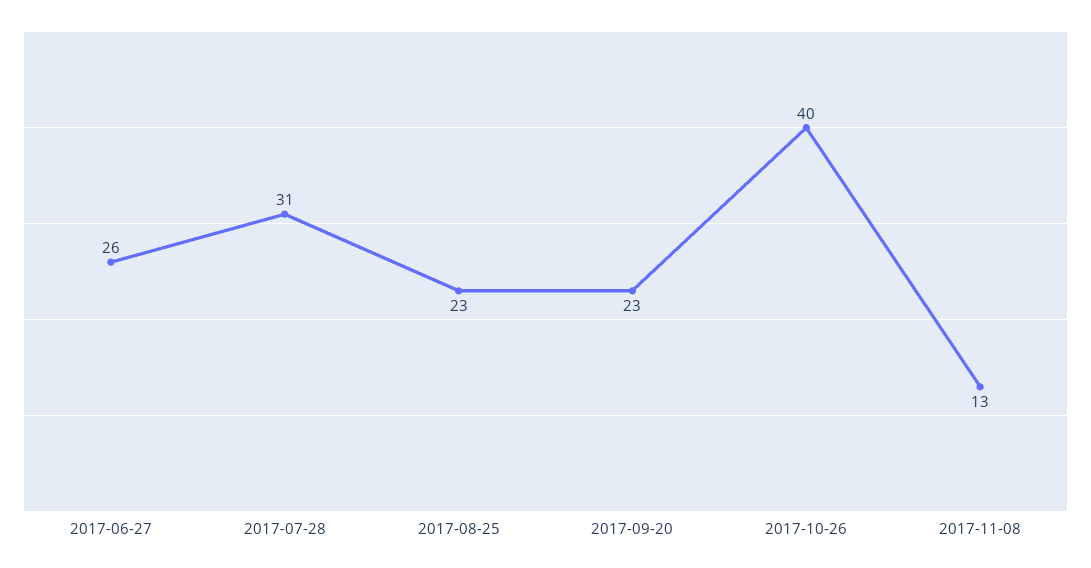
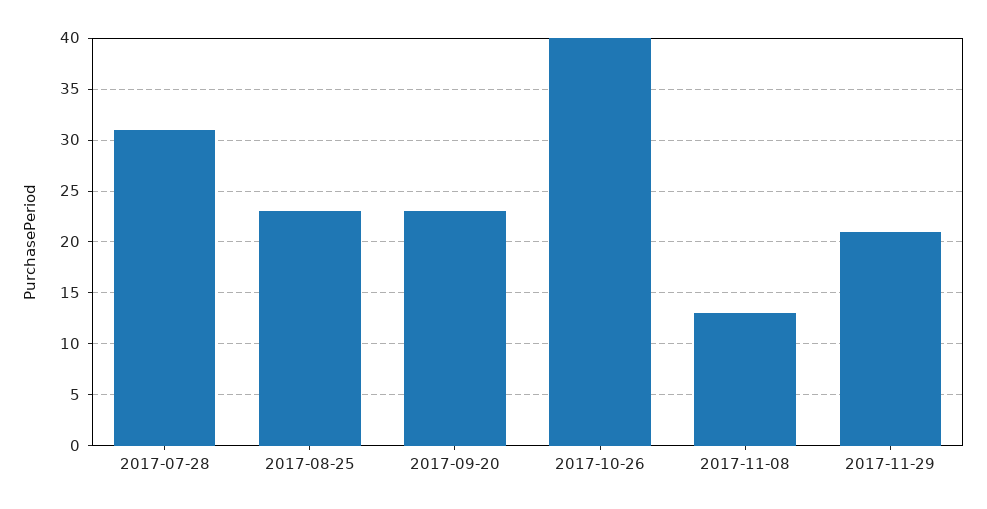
2017-06-27: 26 -> none
2017-11-29: none -> 21

